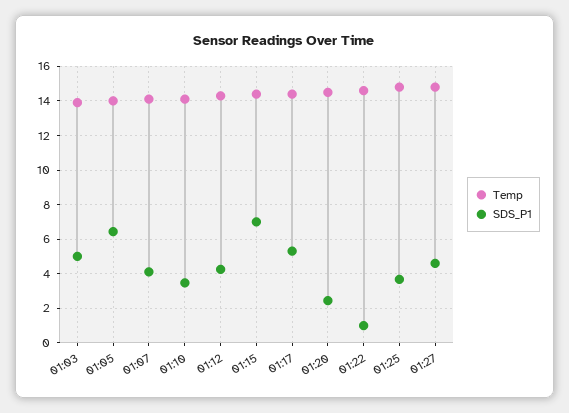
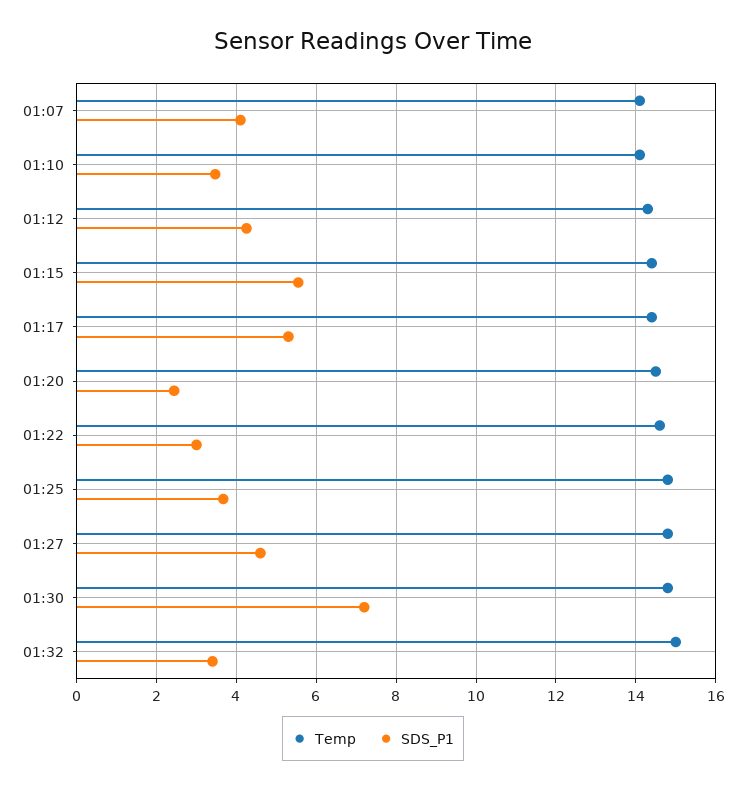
Temp, 01:03: 14 -> none
SDS_P1, 01:03: 5 -> none
Temp, 01:05: 14 -> none
SDS_P1, 01:05: 6.5 -> none
SDS_P1, 01:15: 7 -> 5.6
SDS_P1, 01:22: 1 -> 3
Temp, 01:30: none -> 14.8
SDS_P1, 01:30: none -> 7.2
Temp, 01:32: none -> 15
SDS_P1, 01:32: none -> 3.4

